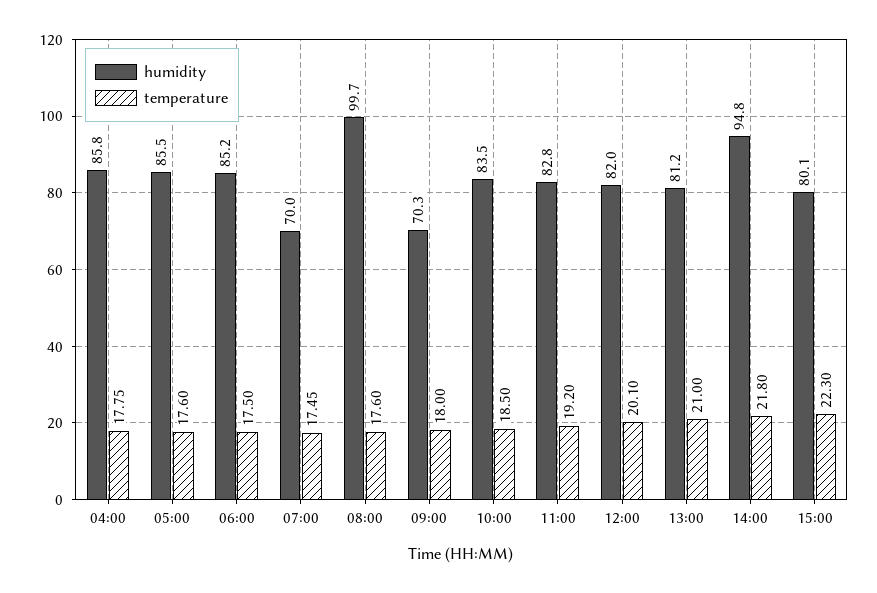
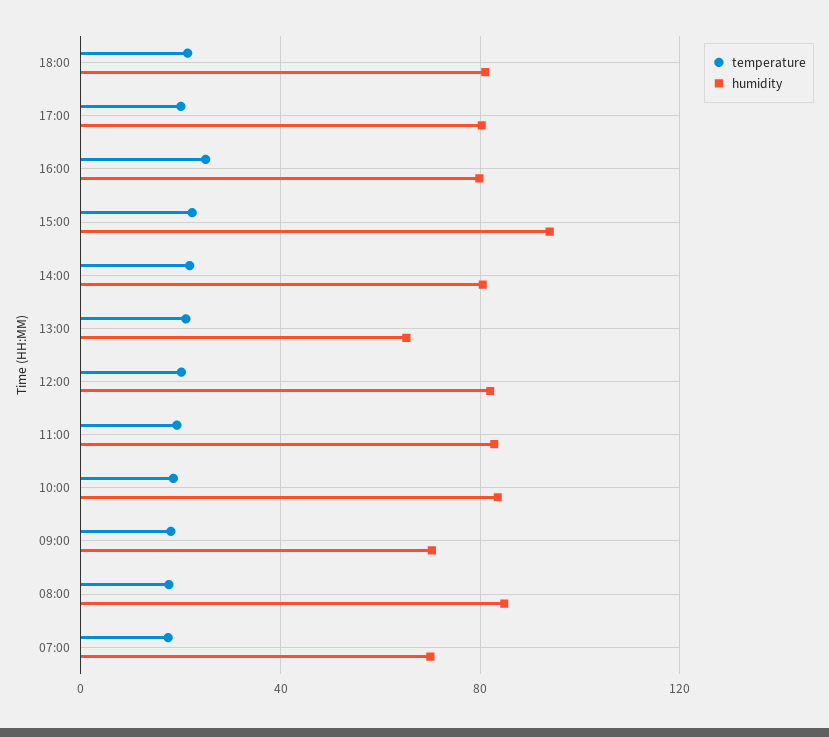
humidity, 04:00: 85.8 -> none
temperature, 04:00: 17.75 -> none
humidity, 05:00: 85.5 -> none
temperature, 05:00: 17.6 -> none
humidity, 06:00: 85.2 -> none
temperature, 06:00: 17.5 -> none
humidity, 08:00: 99.7 -> 85
humidity, 13:00: 81.2 -> 65
humidity, 14:00: 94.8 -> 80
humidity, 15:00: 80.1 -> 95
temperature, 18:00: none -> 20
humidity, 18:00: none -> 80
temperature, 17:00: none -> 20
humidity, 17:00: none -> 80
temperature, 16:00: none -> 25
humidity, 16:00: none -> 80

